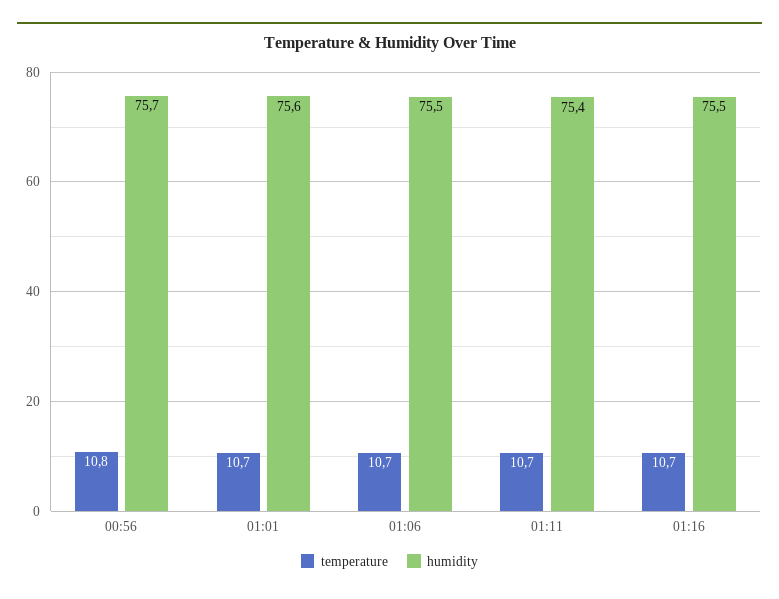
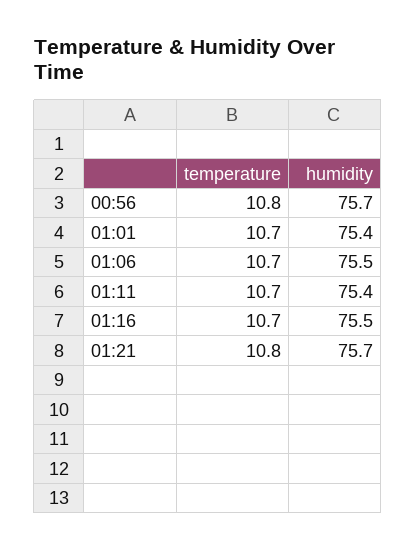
humidity, 01:01: 75.6 -> 75.4
temperature, 01:21: none -> 10.8
humidity, 01:21: none -> 75.7

